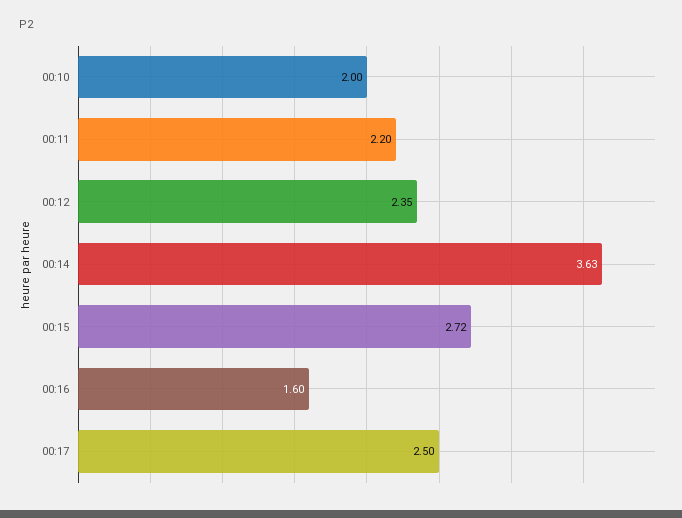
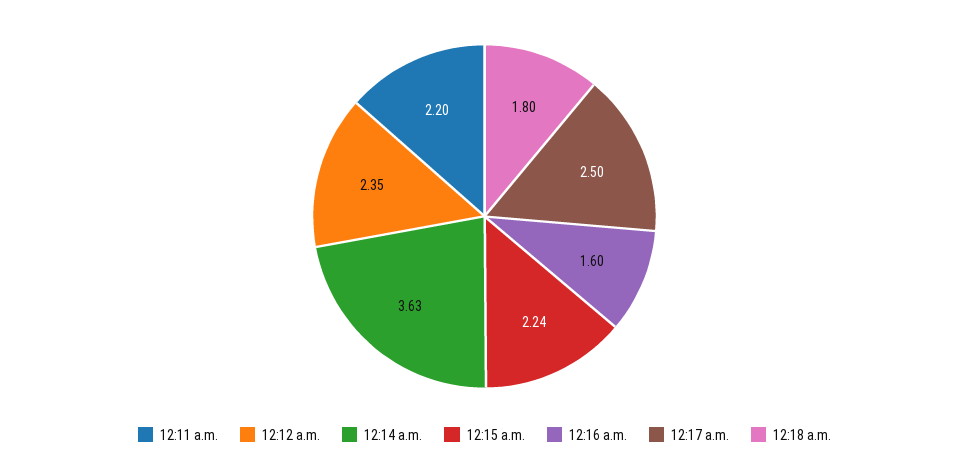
00:10: 2 -> none
00:15: 2.72 -> 2.24
12:18 a.m.: none -> 1.8

